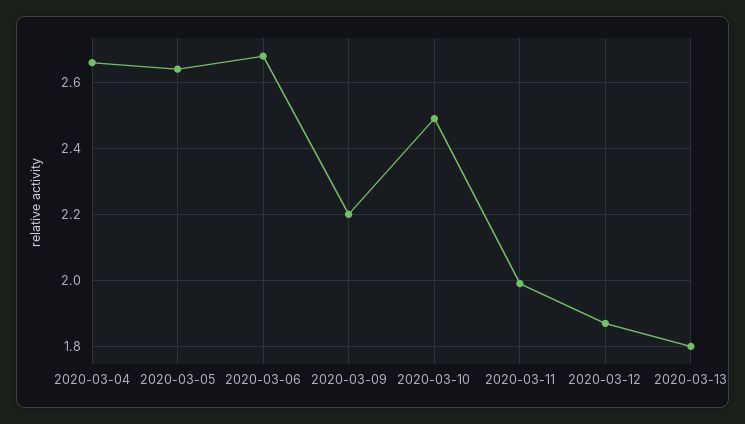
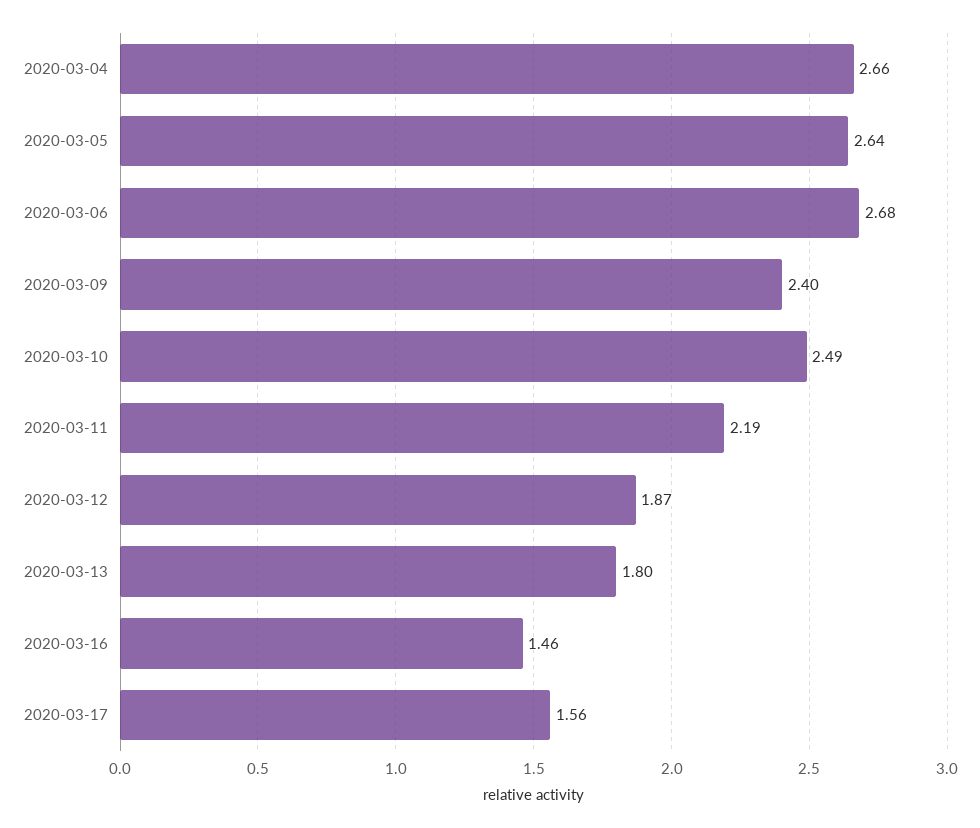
2020-03-09: 2.2 -> 2.4
2020-03-11: 2 -> 2.19
2020-03-16: none -> 1.46
2020-03-17: none -> 1.56

